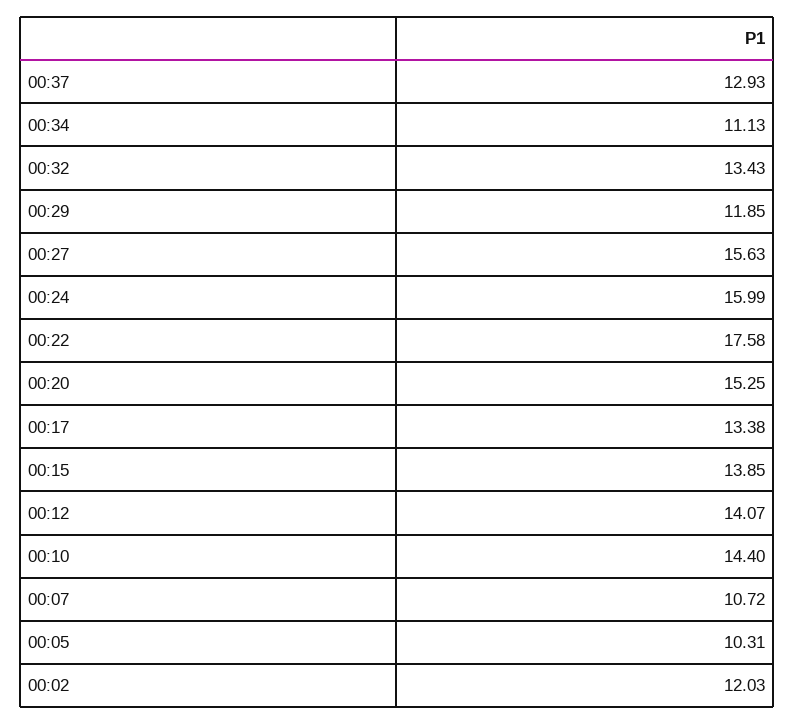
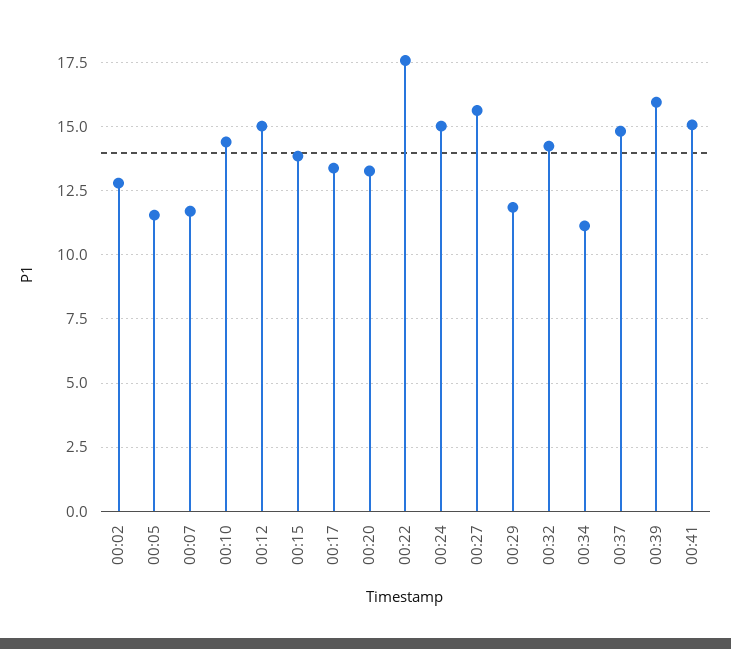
00:37: 12.93 -> 14.75
00:32: 13.43 -> 14.25
00:24: 15.99 -> 15
00:20: 15.25 -> 13.25
00:12: 14.07 -> 15
00:07: 10.72 -> 11.75
00:05: 10.31 -> 11.5
00:02: 12.03 -> 12.75
00:39: none -> 16
00:41: none -> 15

